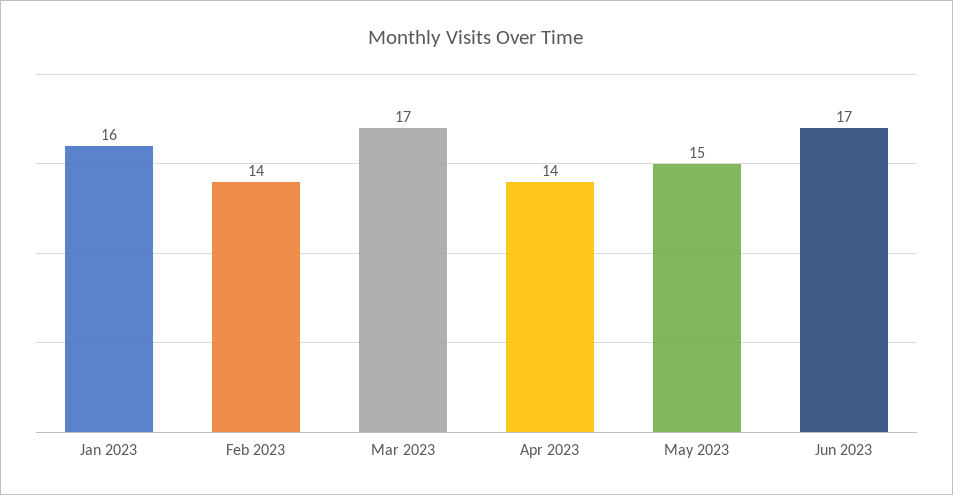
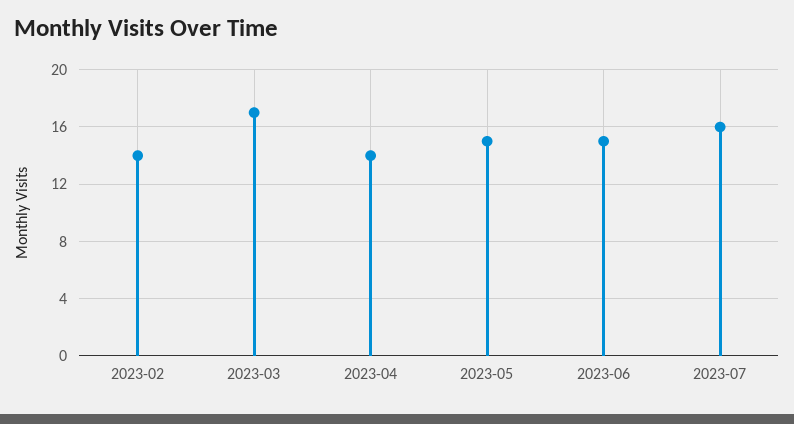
Jan 2023: 16 -> none
Jun 2023: 17 -> 15
2023-07: none -> 16

